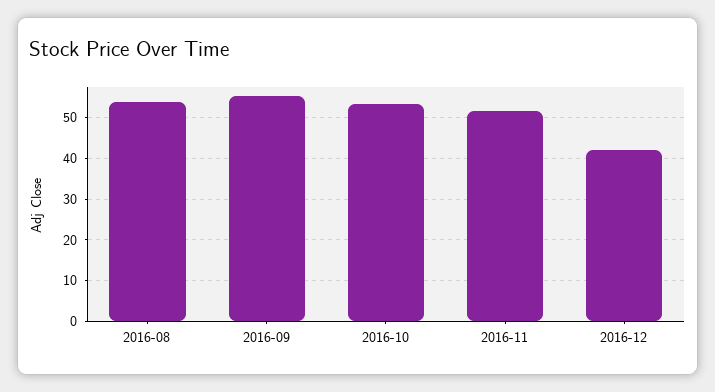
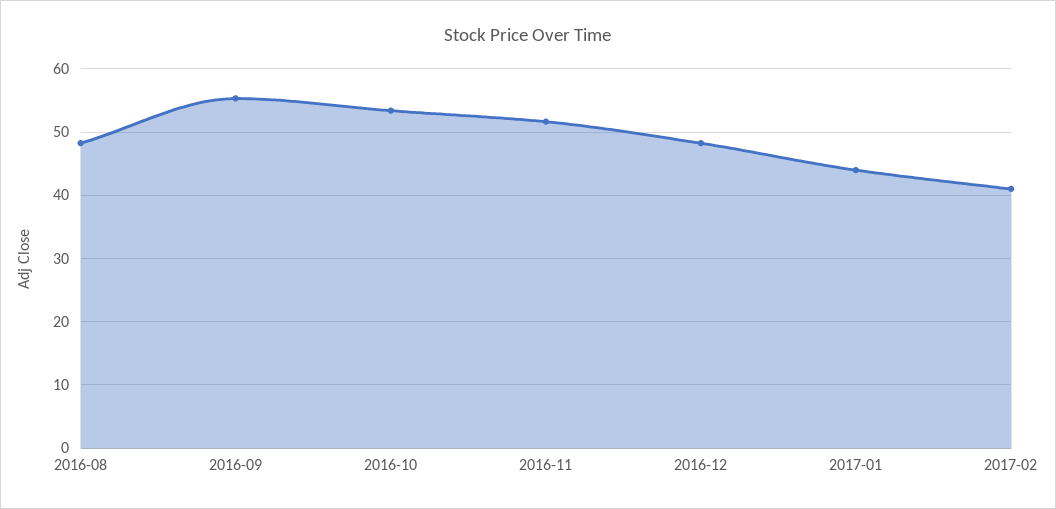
2016-08: 54 -> 48
2016-12: 42 -> 48
2017-01: none -> 44
2017-02: none -> 41

